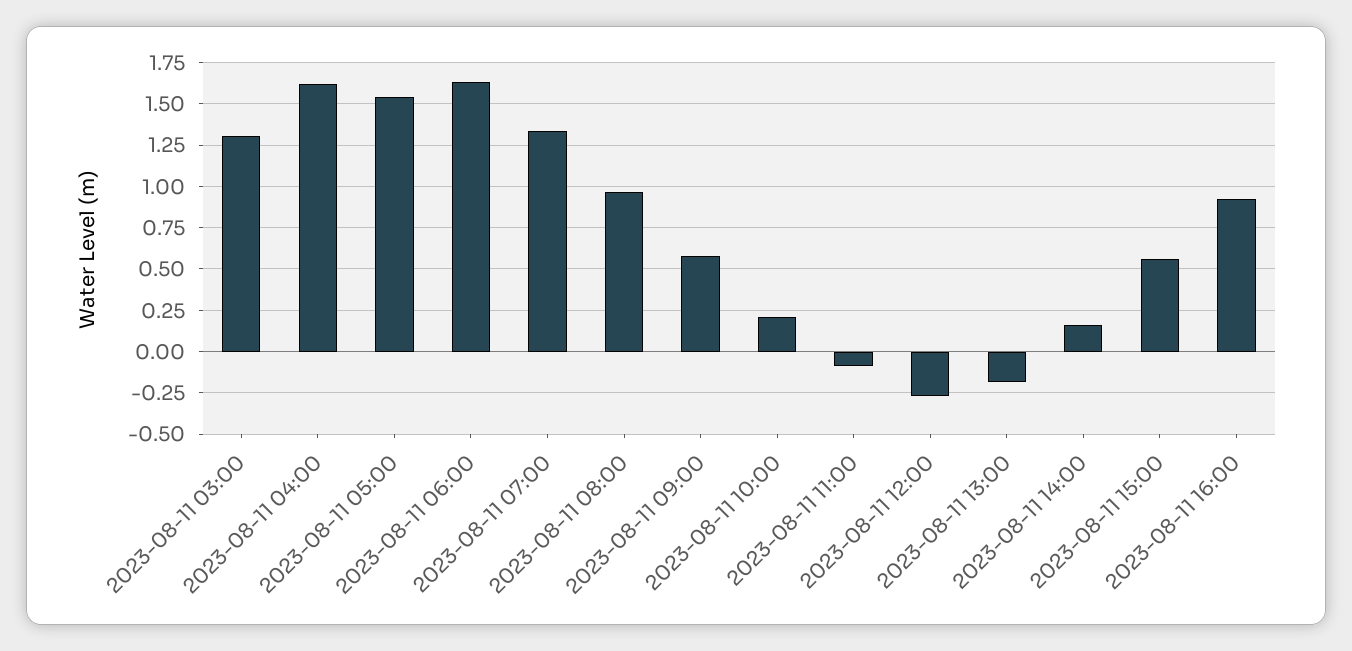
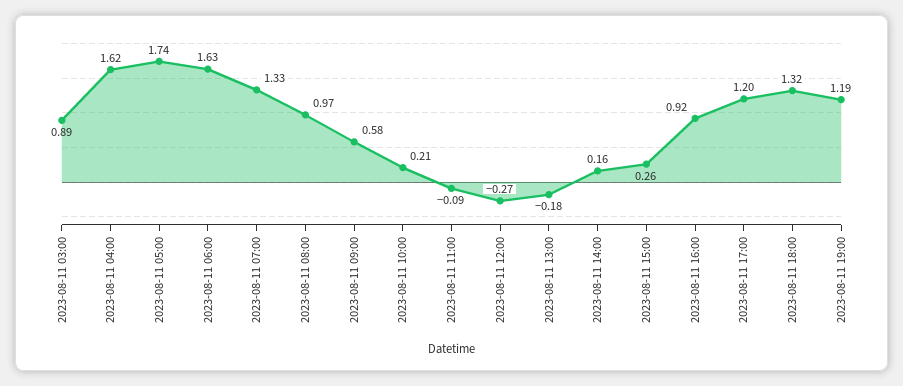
2023-08-11 03:00: 1.3 -> 0.89
2023-08-11 05:00: 1.55 -> 1.74
2023-08-11 15:00: 0.55 -> 0.26
2023-08-11 17:00: none -> 1.2
2023-08-11 18:00: none -> 1.32
2023-08-11 19:00: none -> 1.19

